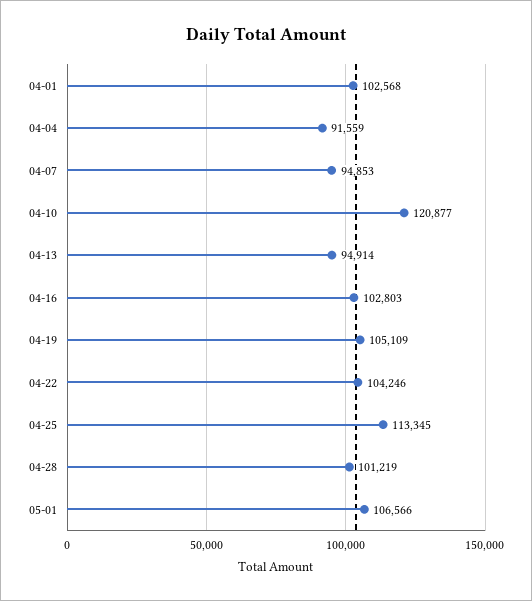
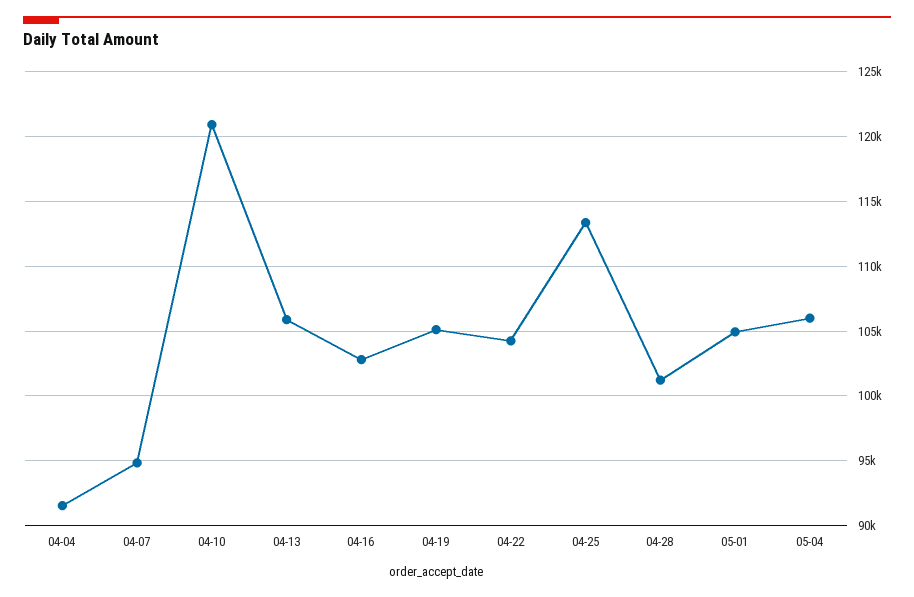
04-01: 102568 -> none
04-13: 94914 -> 106000
05-01: 106566 -> 105000
05-04: none -> 106000

